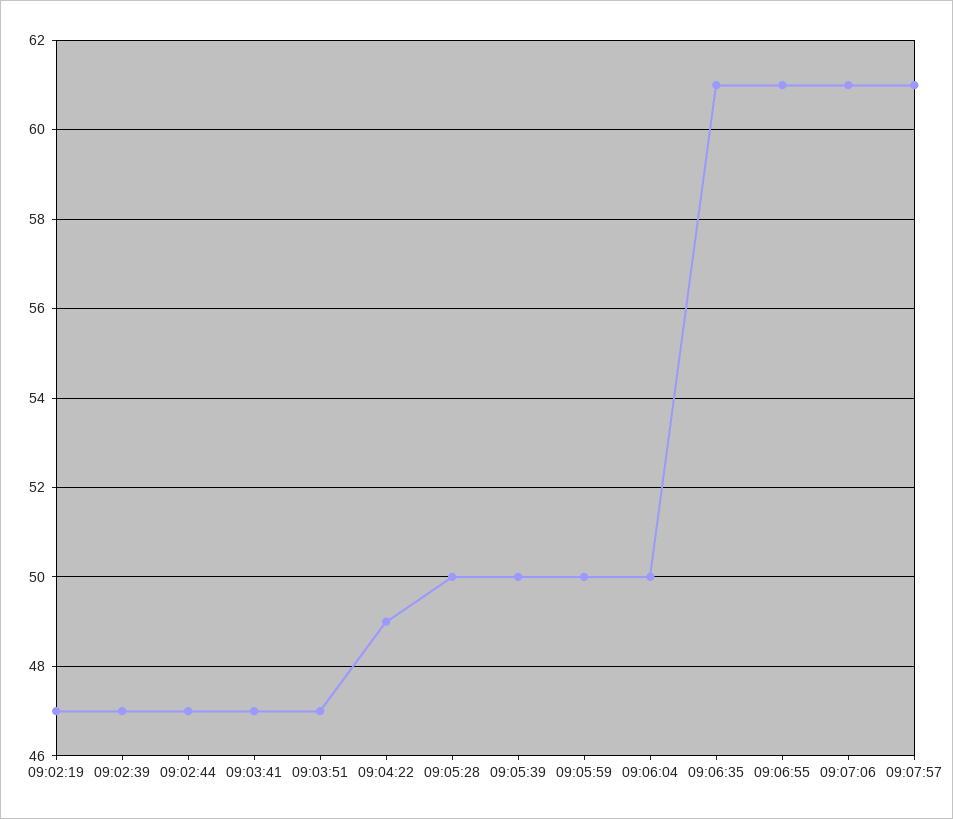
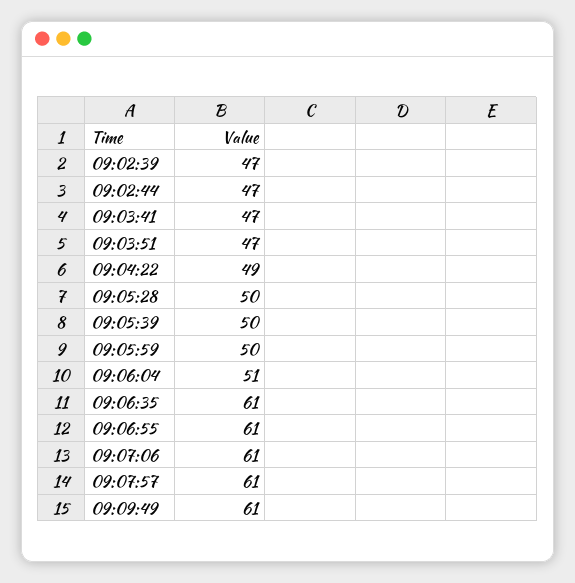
09:02:19: 47 -> none
09:06:04: 50 -> 51
09:09:49: none -> 61

